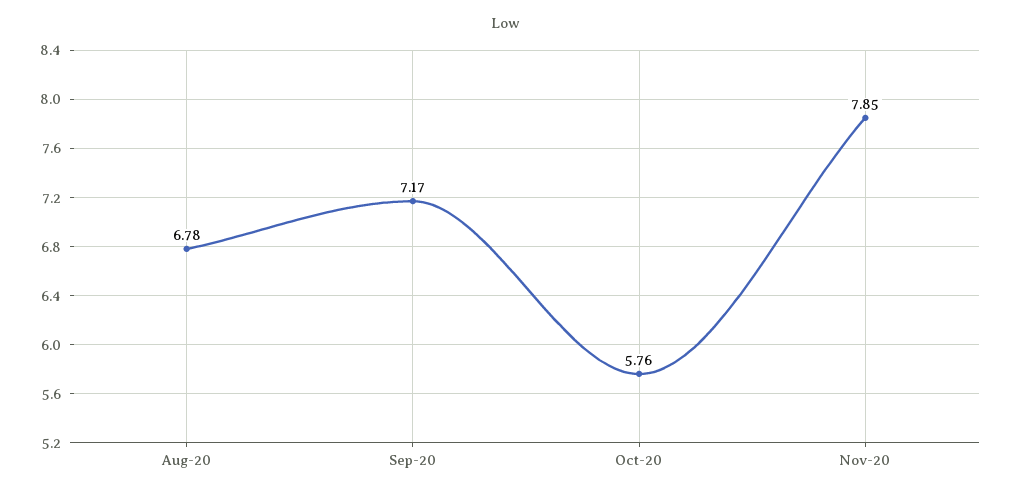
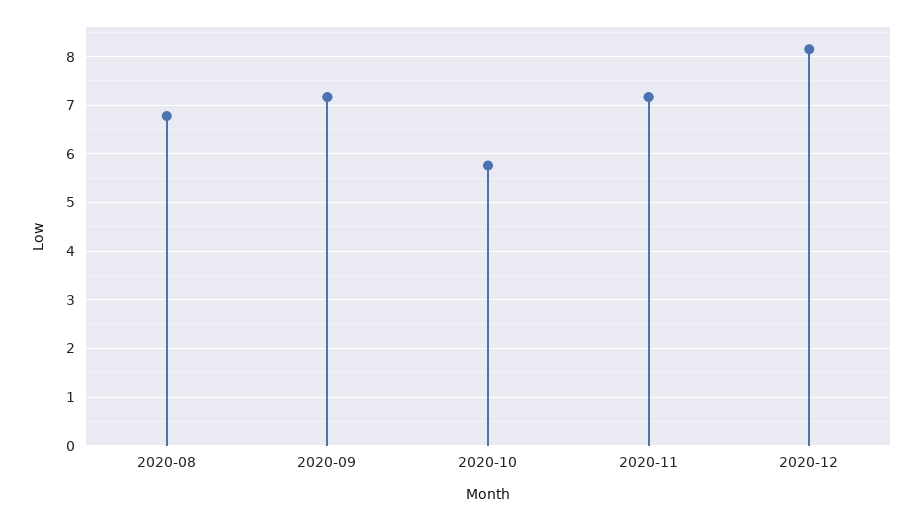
Nov-20: 7.85 -> 7.2
2020-12: none -> 8.2

